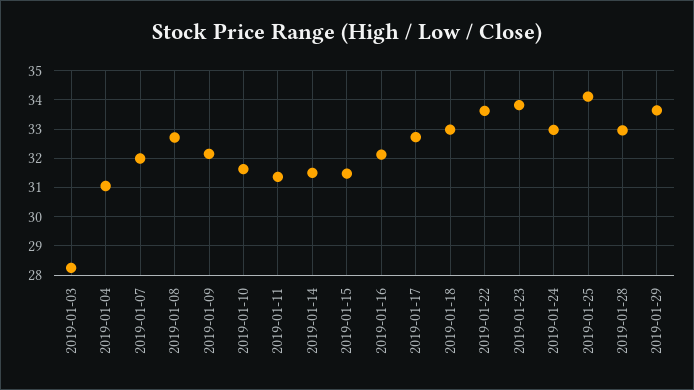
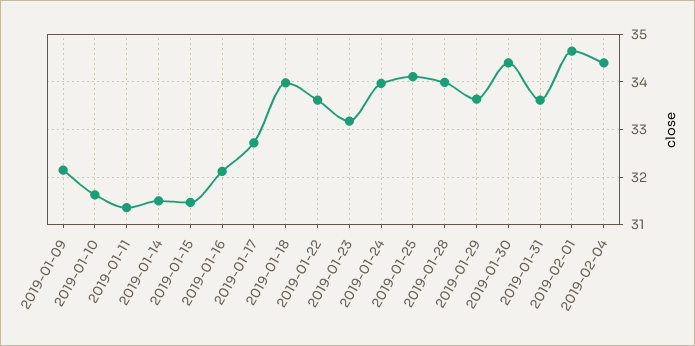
2019-01-03: 28.25 -> none
2019-01-04: 31 -> none
2019-01-07: 32 -> none
2019-01-08: 32.75 -> none
2019-01-18: 33 -> 34
2019-01-23: 33.75 -> 33.2
2019-01-24: 33 -> 34
2019-01-28: 33 -> 34
2019-01-30: none -> 34.4
2019-01-31: none -> 33.6
2019-02-01: none -> 34.6
2019-02-04: none -> 34.4

